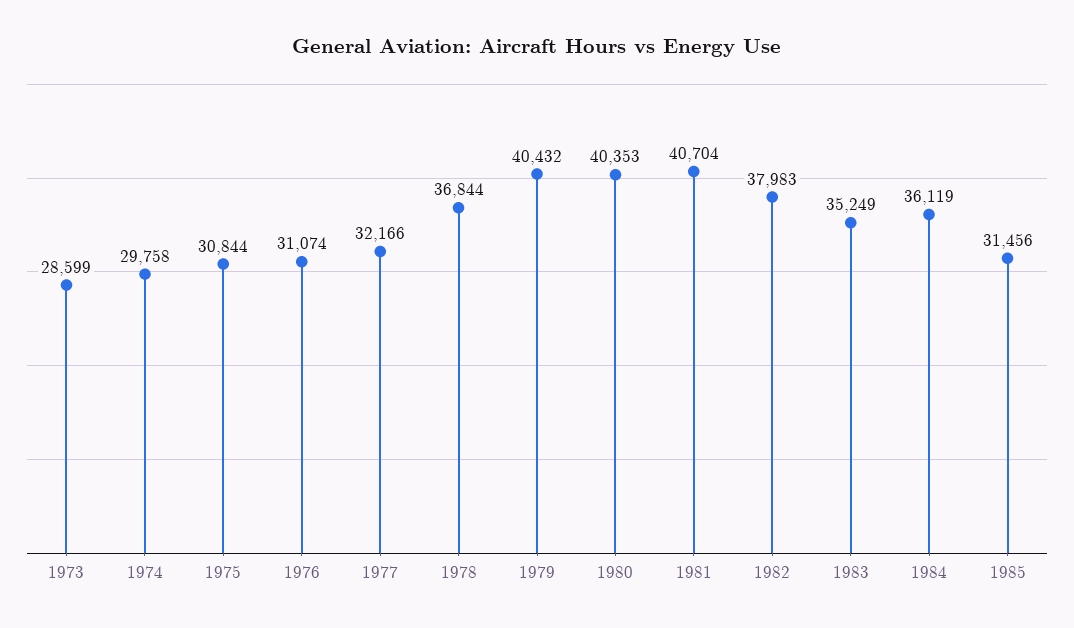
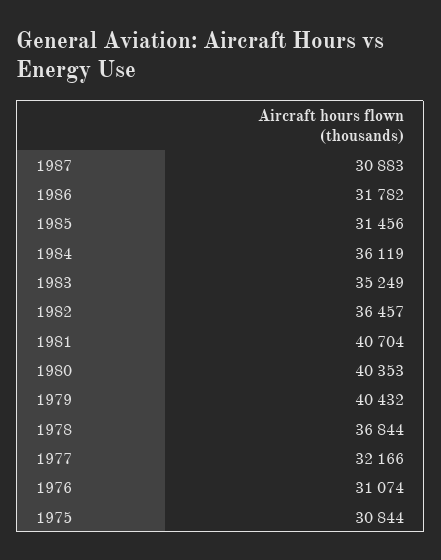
1973: 28599 -> none
1974: 29758 -> none
1982: 37983 -> 36457
1987: none -> 30883
1986: none -> 31782

